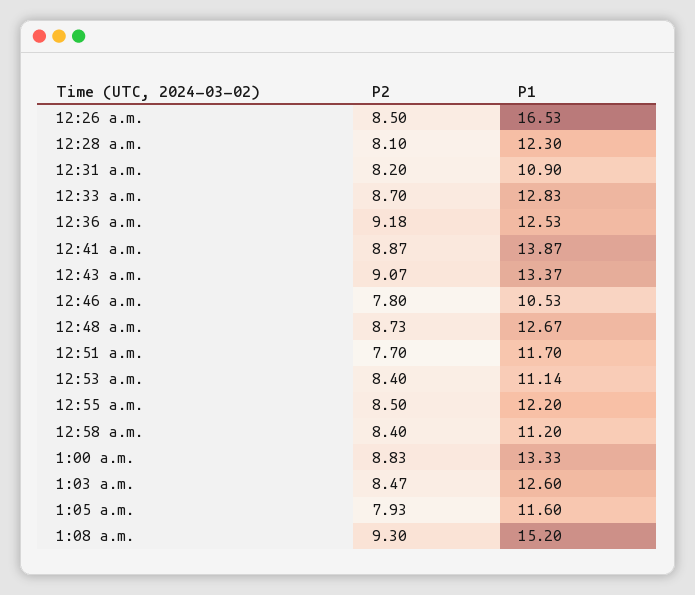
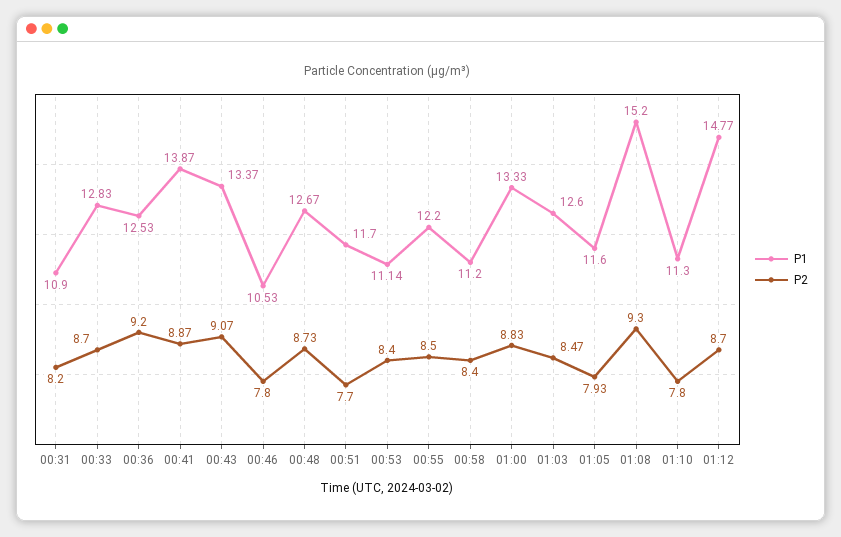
P2, 12:26 a.m.: 8.5 -> none
P1, 12:26 a.m.: 16.53 -> none
P2, 12:28 a.m.: 8.1 -> none
P1, 12:28 a.m.: 12.3 -> none
P2, 12:36 a.m.: 9.18 -> 9.2
P1, 01:10: none -> 11.3
P2, 01:10: none -> 7.8
P1, 01:12: none -> 14.77
P2, 01:12: none -> 8.7

